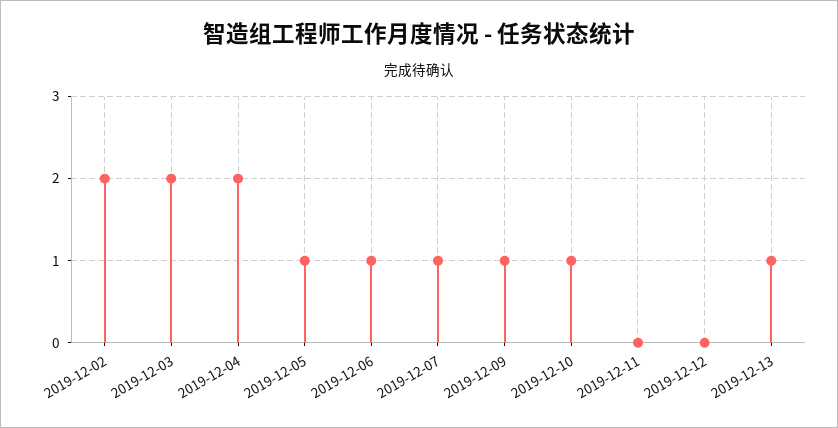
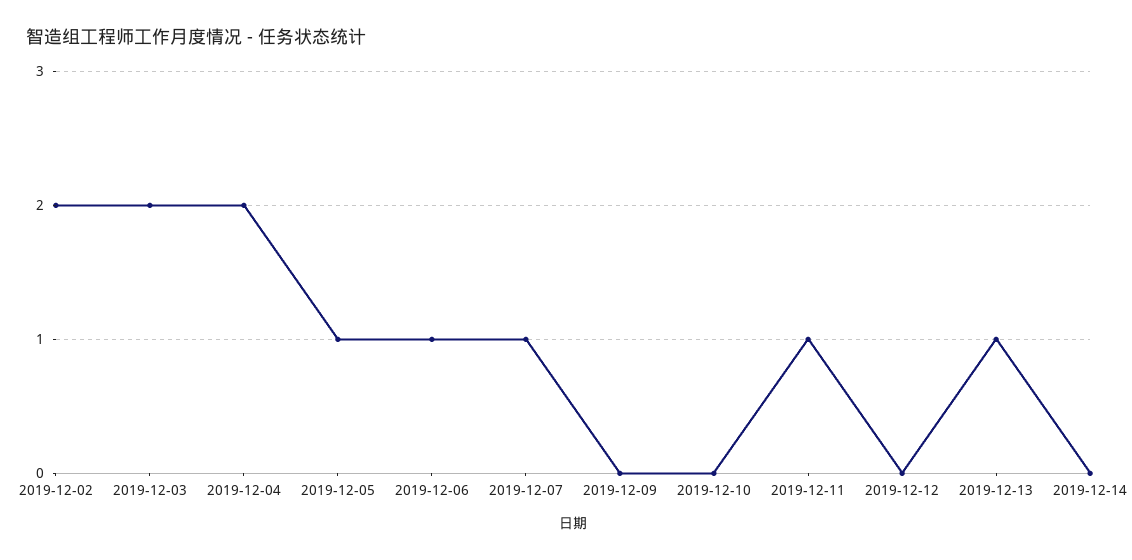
2019-12-09: 1 -> 0
2019-12-10: 1 -> 0
2019-12-11: 0 -> 1
2019-12-14: none -> 0

